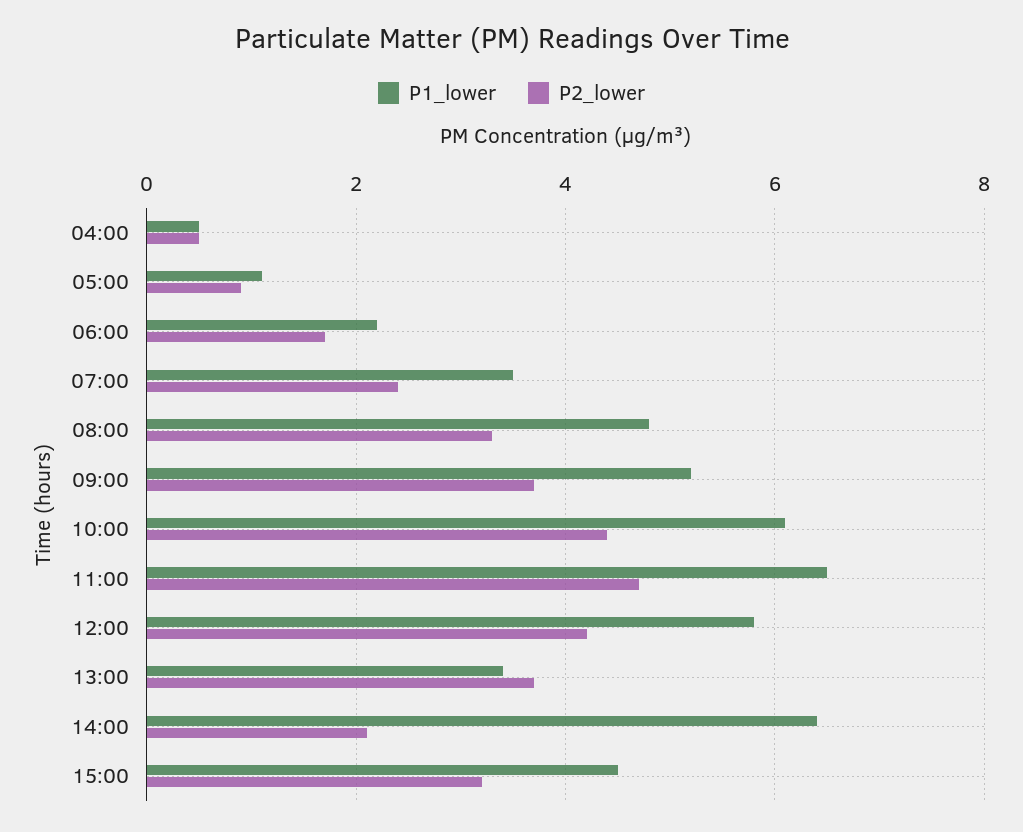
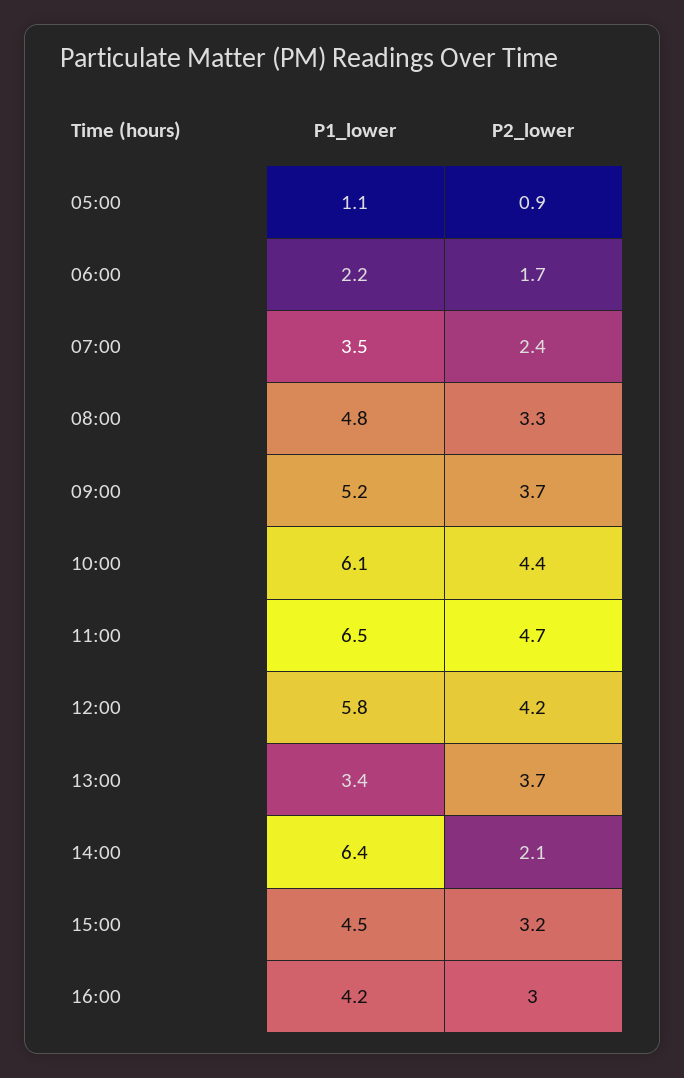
P1_lower, 04:00: 0.5 -> none
P2_lower, 04:00: 0.5 -> none
P1_lower, 16:00: none -> 4.2
P2_lower, 16:00: none -> 3

